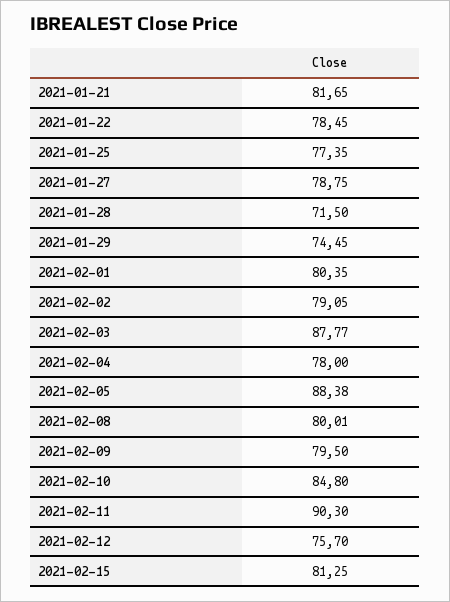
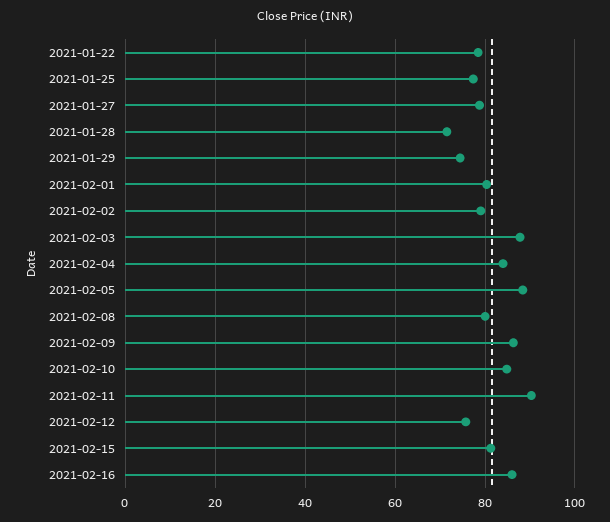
2021-01-21: 81.65 -> none
2021-02-04: 78 -> 84
2021-02-09: 79.5 -> 86
2021-02-16: none -> 86

